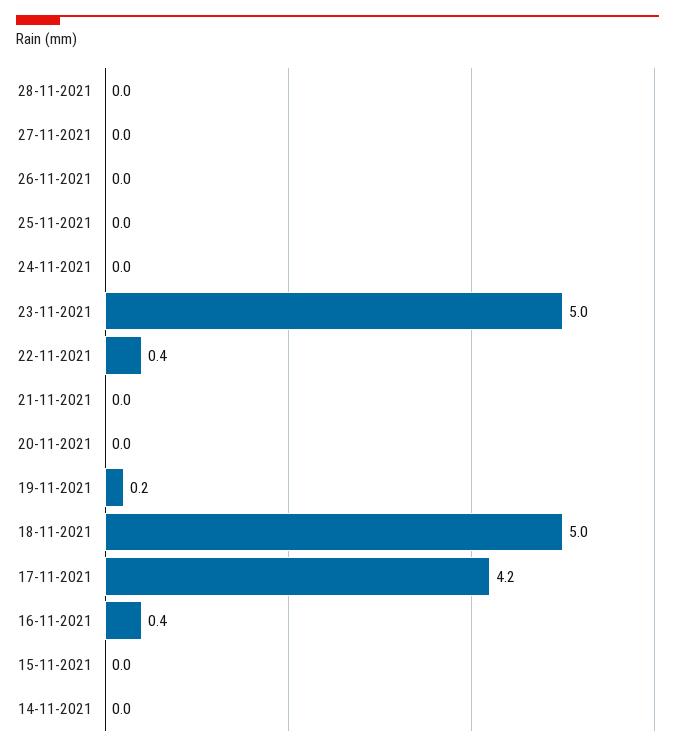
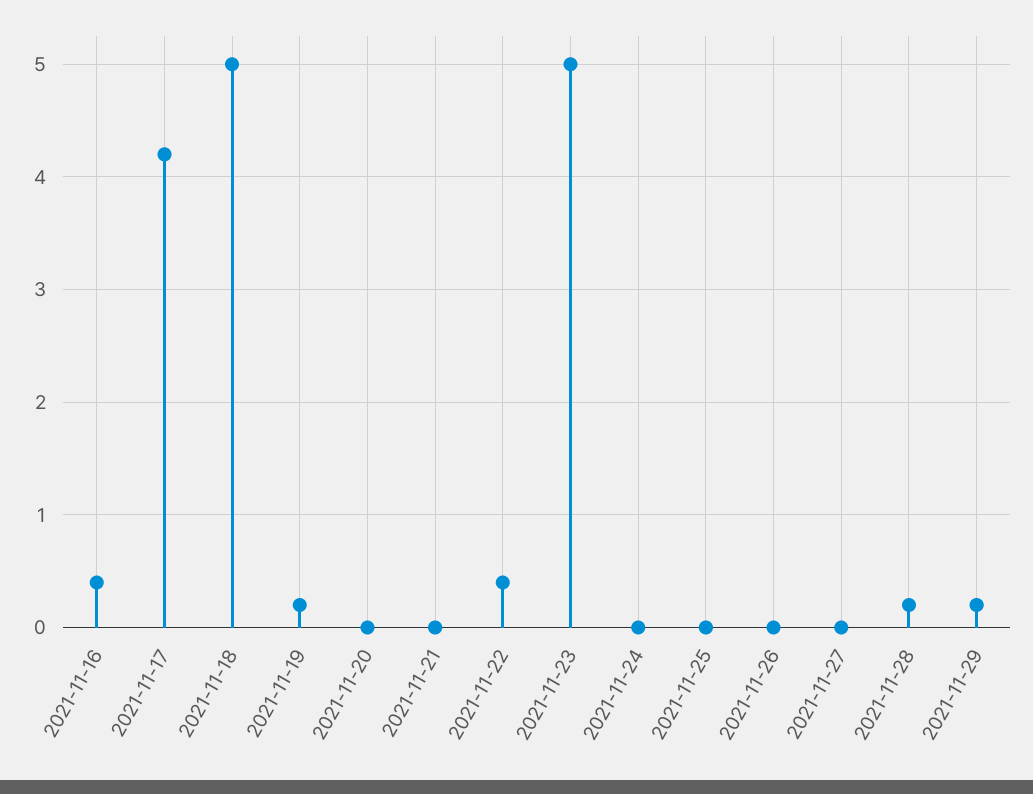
28-11-2021: 0 -> 0.2
15-11-2021: 0 -> none
14-11-2021: 0 -> none
2021-11-29: none -> 0.2

